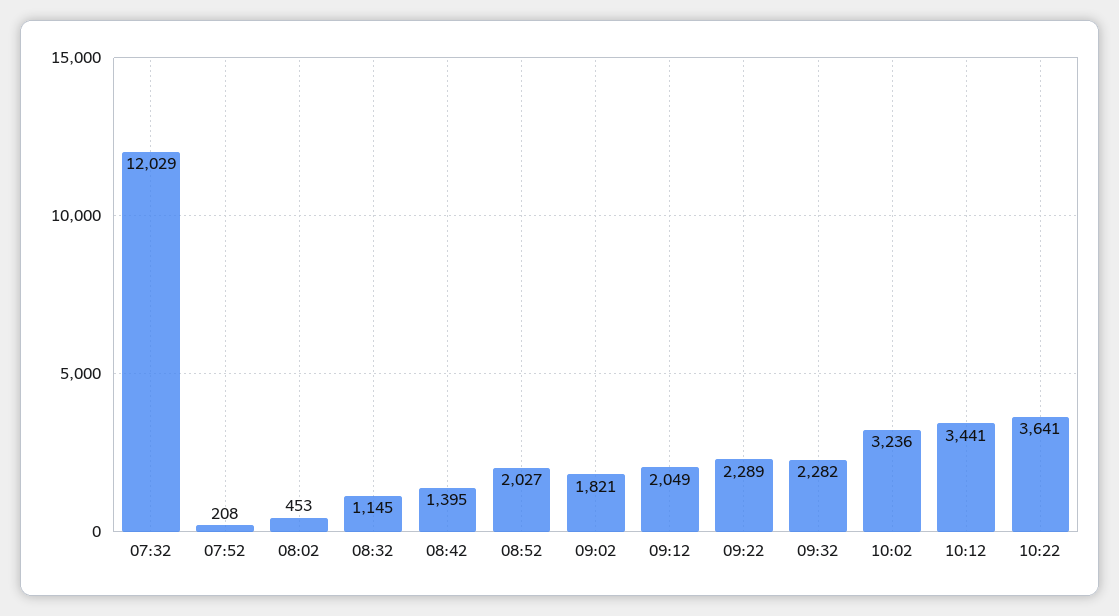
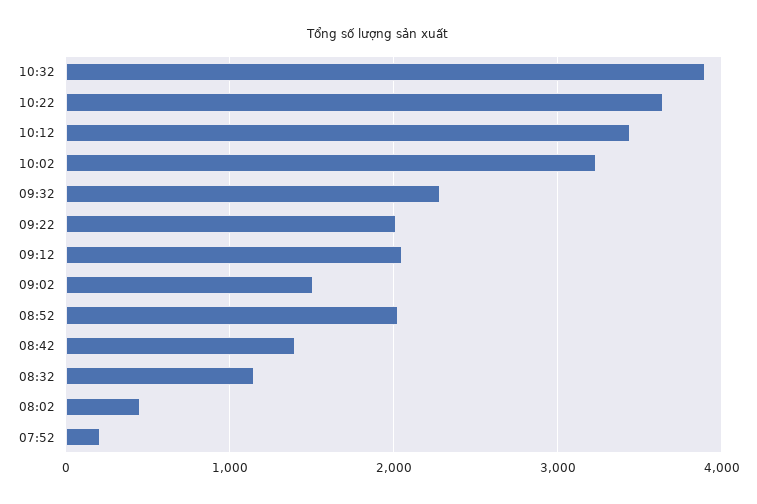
07:32: 12029 -> none
09:02: 1821 -> 1500
09:22: 2289 -> 2000
10:32: none -> 3900

